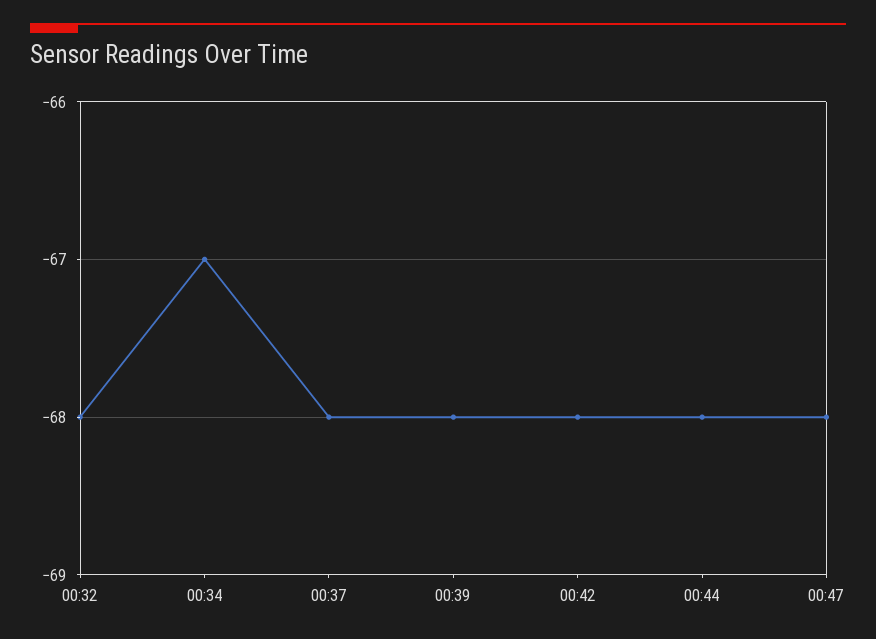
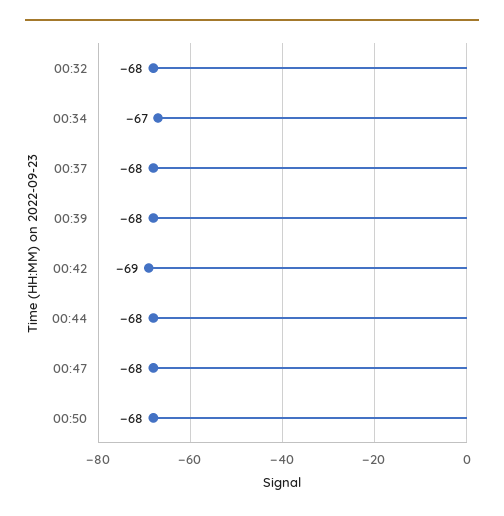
00:42: -68 -> -69
00:50: none -> -68

